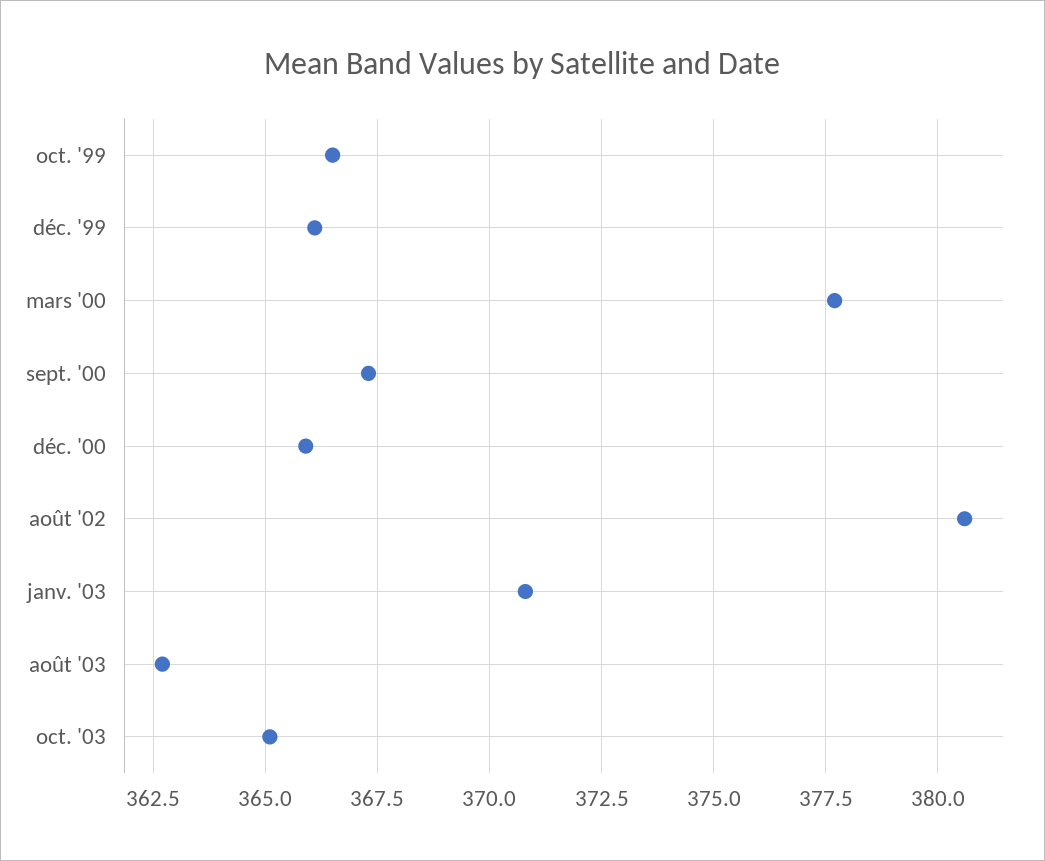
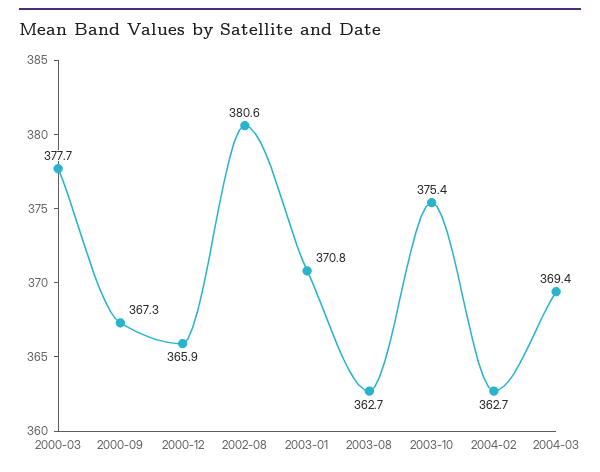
oct. '99: 366.5 -> none
déc. '99: 366 -> none
oct. '03: 365 -> 375.4
2004-02: none -> 362.7
2004-03: none -> 369.4

